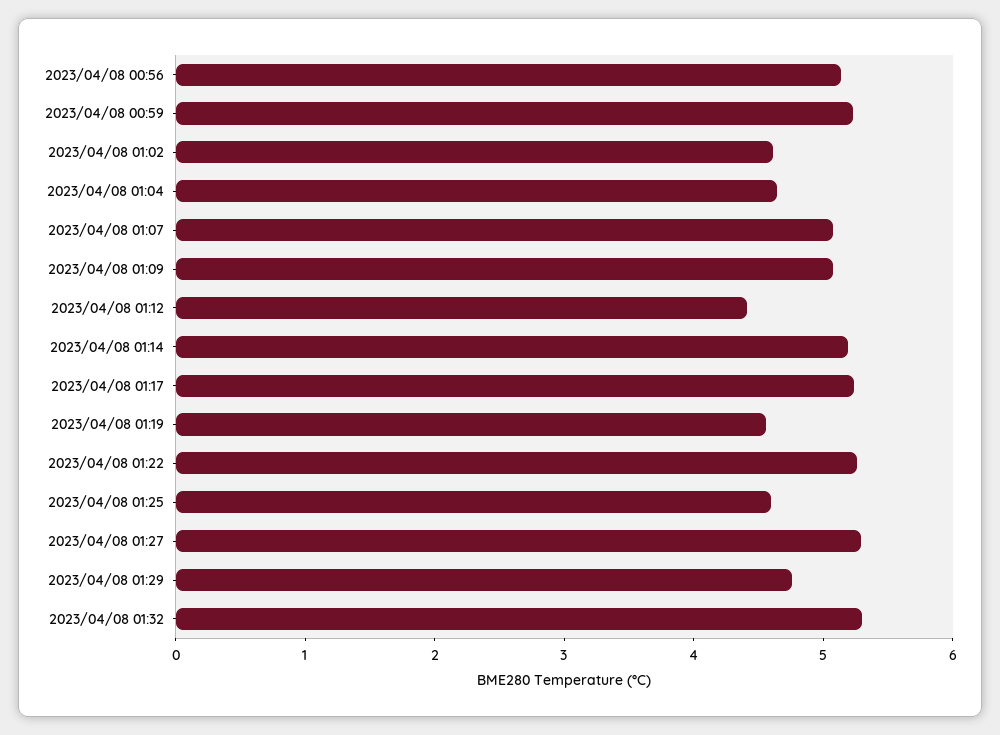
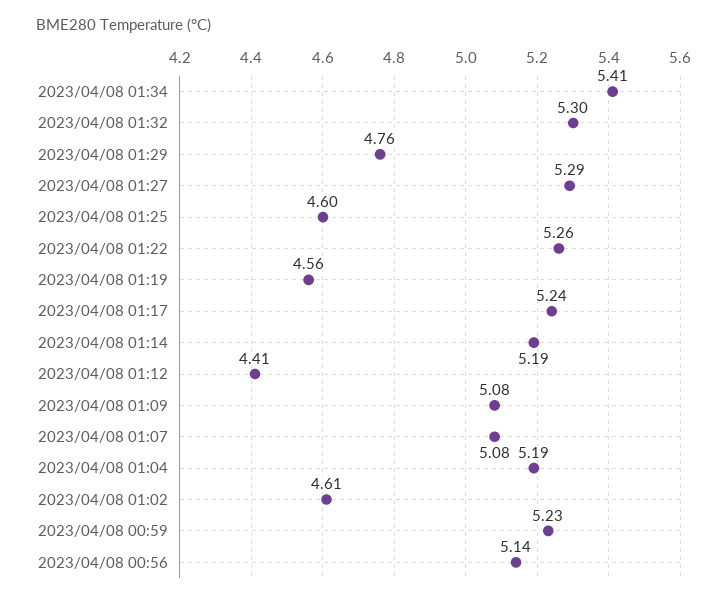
2023/04/08 01:04: 4.6 -> 5.19
2023/04/08 01:34: none -> 5.41

